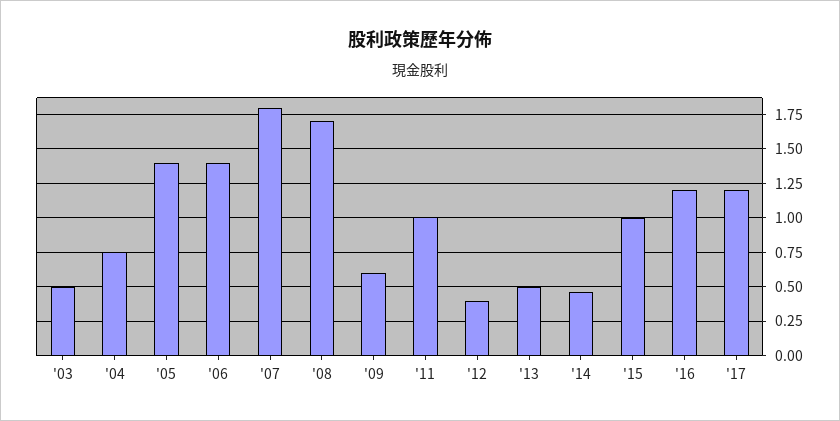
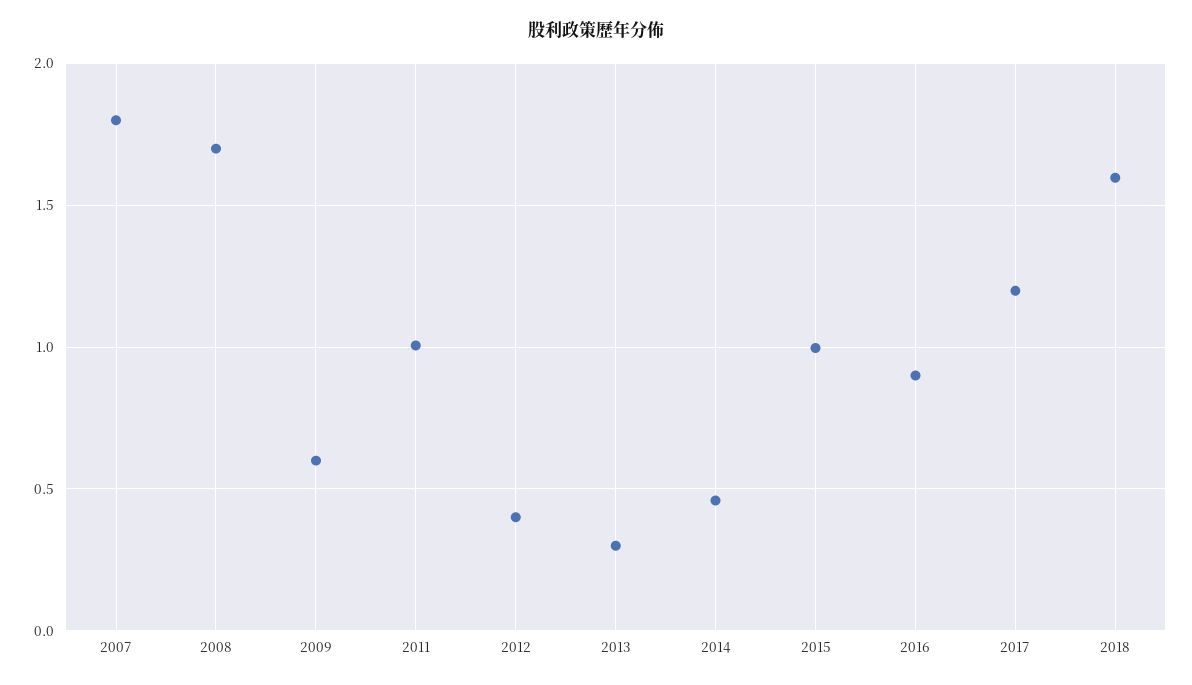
'03: 0.5 -> none
'04: 0.75 -> none
'05: 1.4 -> none
'06: 1.4 -> none
'13: 0.5 -> 0.3
'16: 1.2 -> 0.9
2018: none -> 1.6

